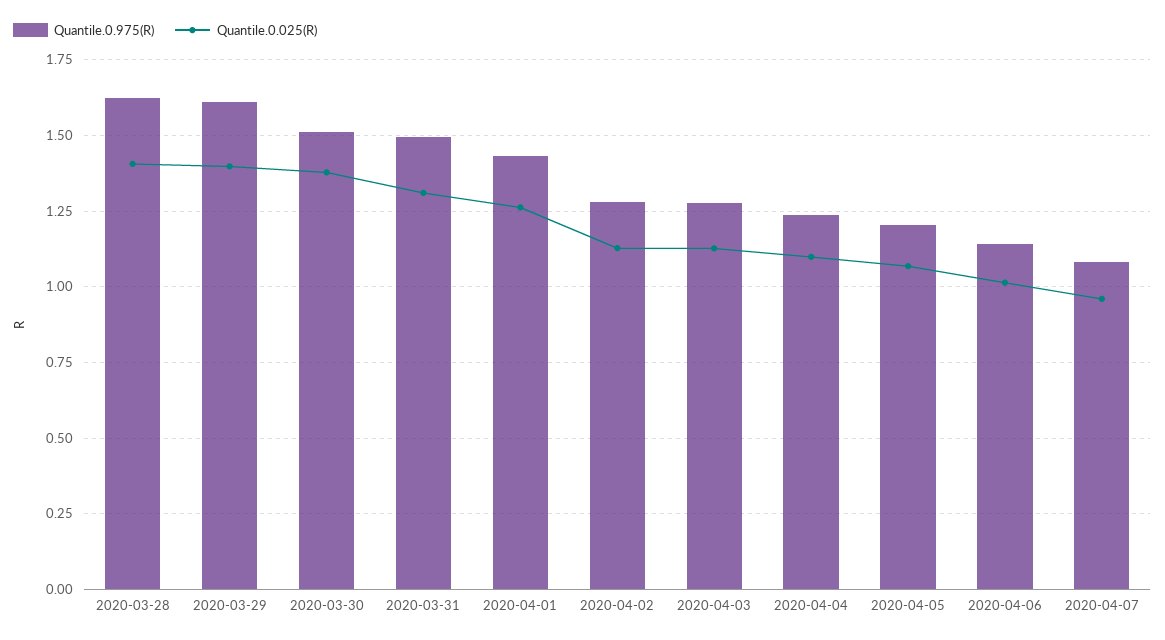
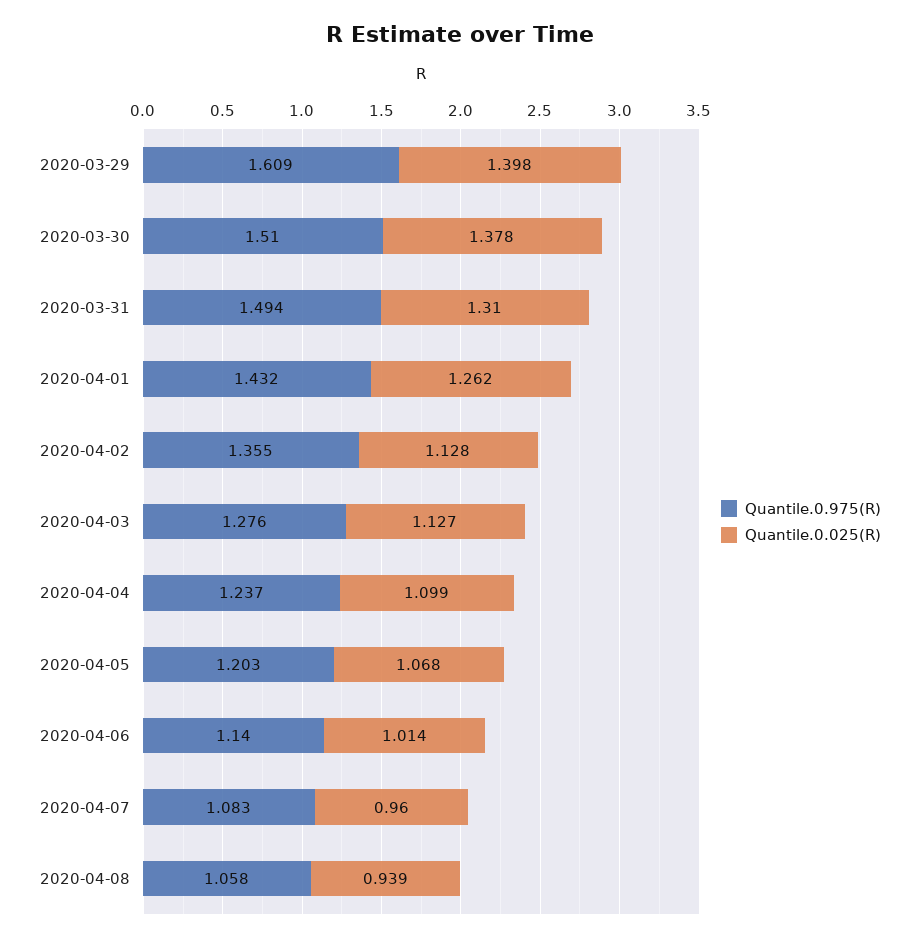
Quantile.0.975(R), 2020-03-28: 1.625 -> none
Quantile.0.025(R), 2020-03-28: 1.4 -> none
Quantile.0.975(R), 2020-04-02: 1.275 -> 1.355
Quantile.0.975(R), 2020-04-08: none -> 1.058
Quantile.0.025(R), 2020-04-08: none -> 0.939

